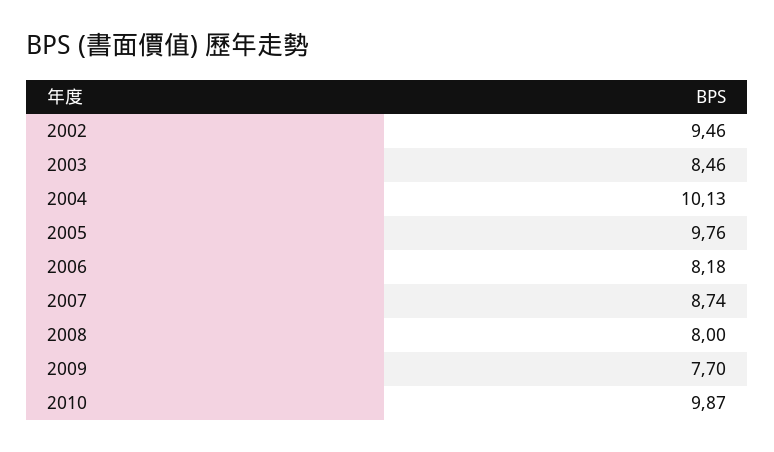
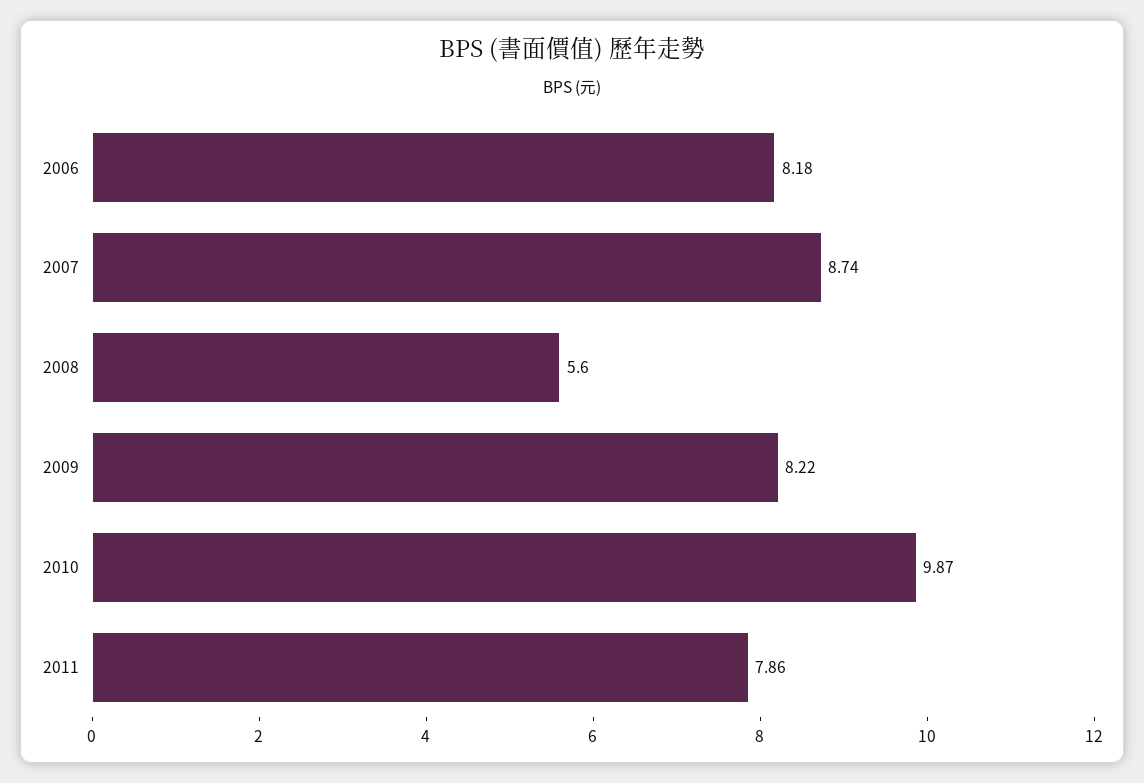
2002: 9.46 -> none
2003: 8.46 -> none
2004: 10.13 -> none
2005: 9.76 -> none
2008: 8 -> 5.6
2009: 7.7 -> 8.22
2011: none -> 7.86

